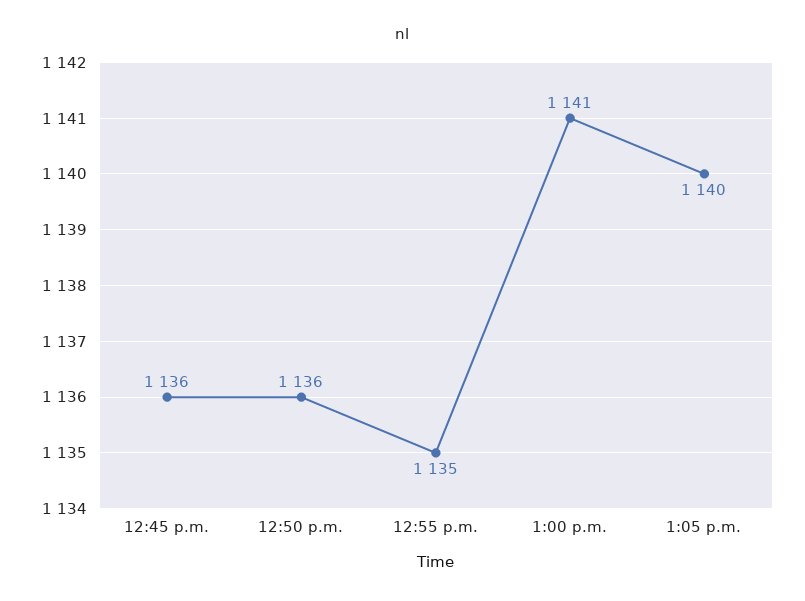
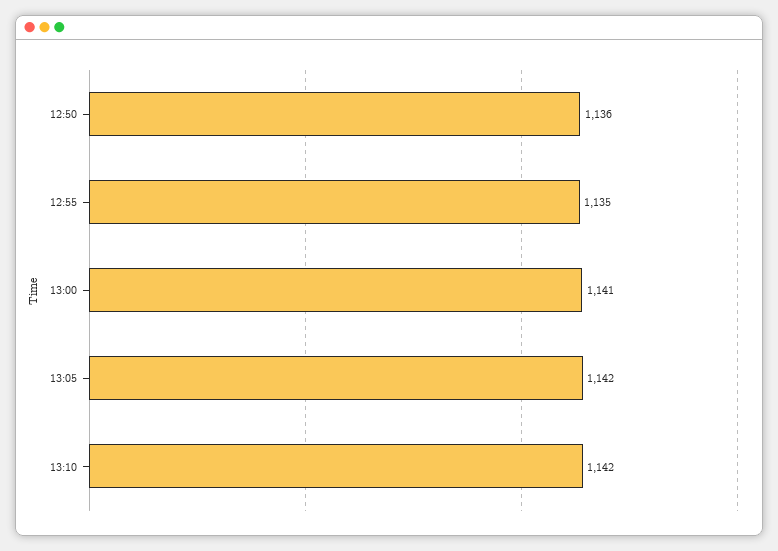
12:45 p.m.: 1136 -> none
1:05 p.m.: 1140 -> 1142
13:10: none -> 1142

